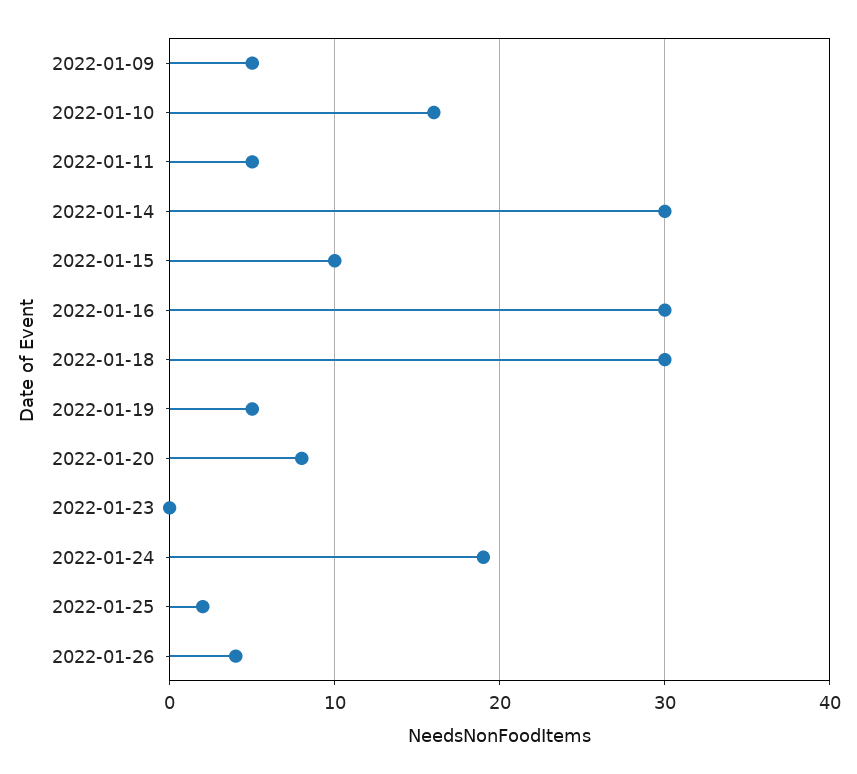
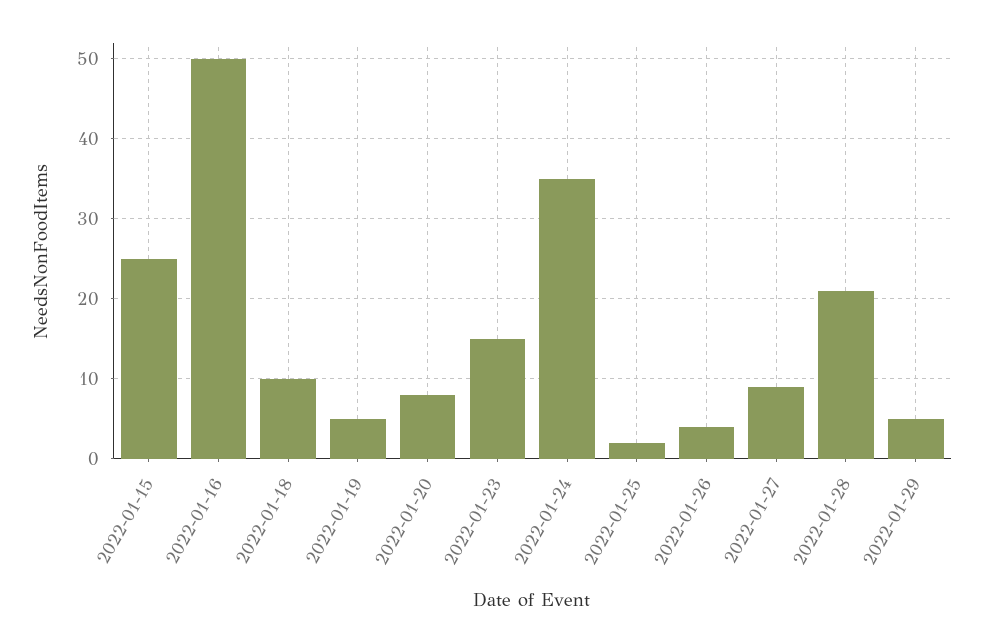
2022-01-09: 5 -> none
2022-01-10: 16 -> none
2022-01-11: 5 -> none
2022-01-14: 30 -> none
2022-01-15: 10 -> 25
2022-01-16: 30 -> 50
2022-01-18: 30 -> 10
2022-01-23: 0 -> 15
2022-01-24: 19 -> 35
2022-01-27: none -> 9
2022-01-28: none -> 21
2022-01-29: none -> 5

